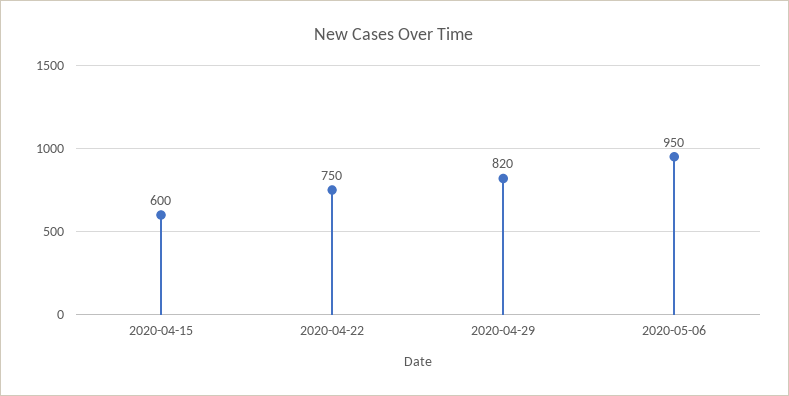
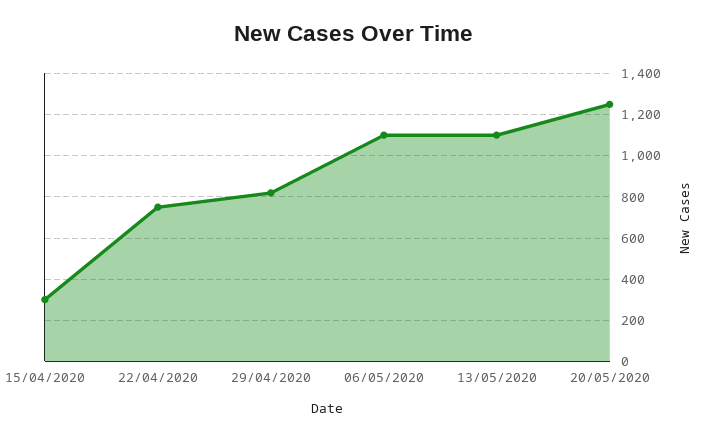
2020-04-15: 600 -> 300
2020-05-06: 950 -> 1100
13/05/2020: none -> 1100
20/05/2020: none -> 1250

